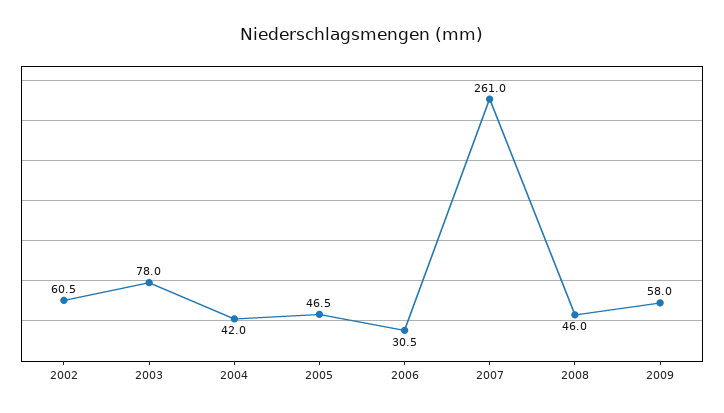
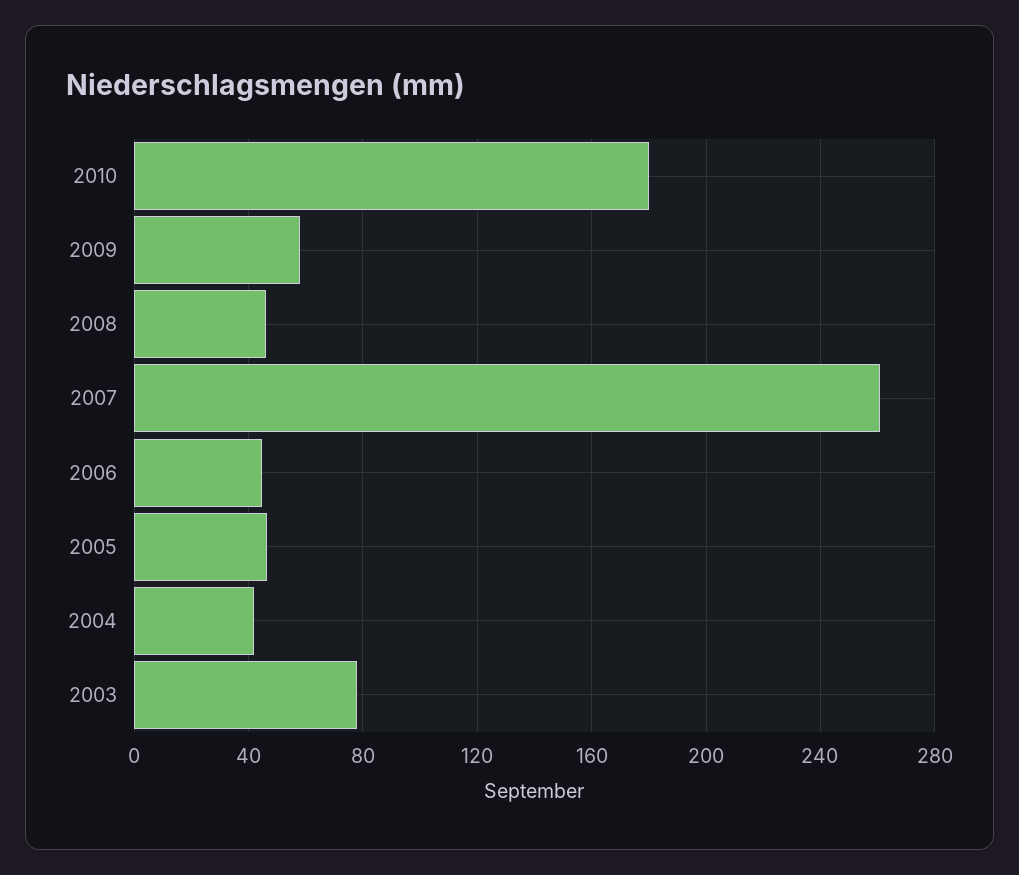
2002: 60.5 -> none
2006: 30.5 -> 45
2010: none -> 180

